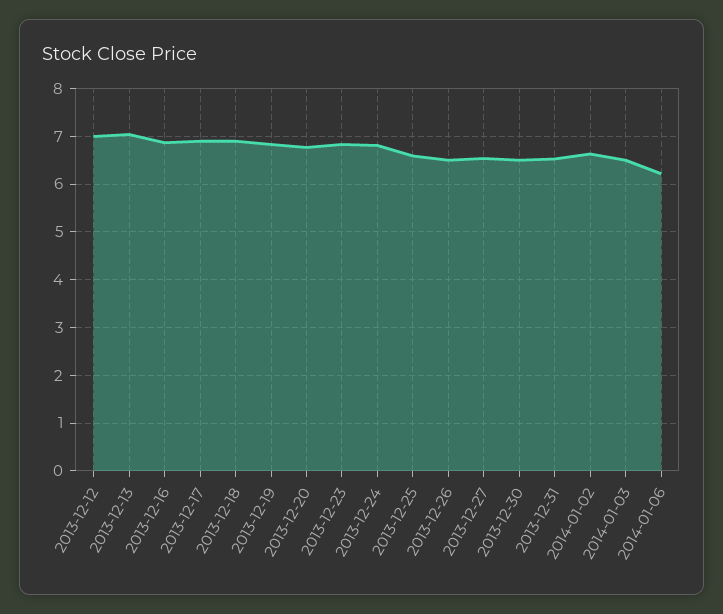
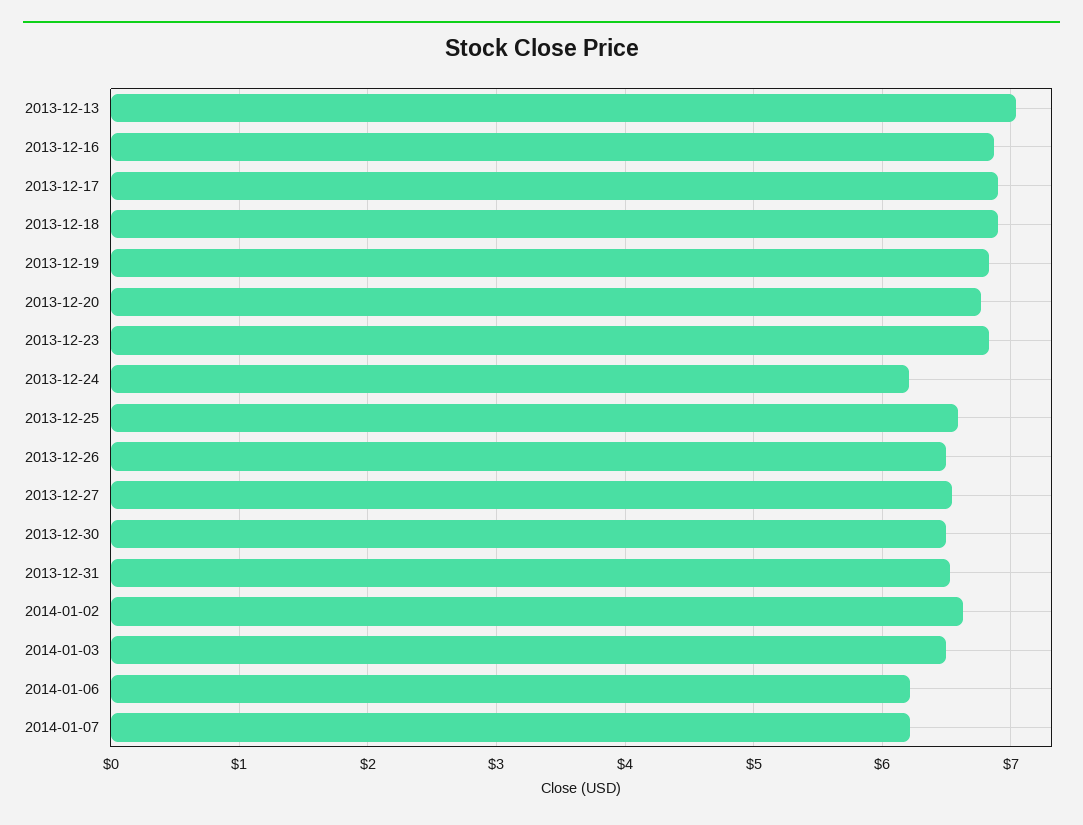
2013-12-12: 7 -> none
2013-12-24: 6.8 -> 6.2
2014-01-07: none -> 6.2

